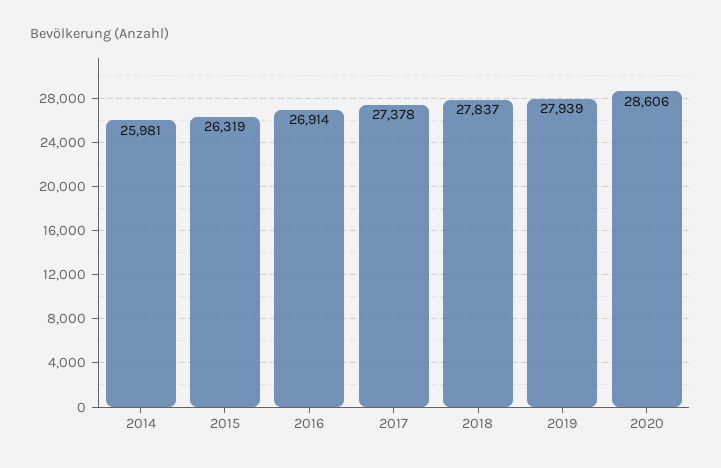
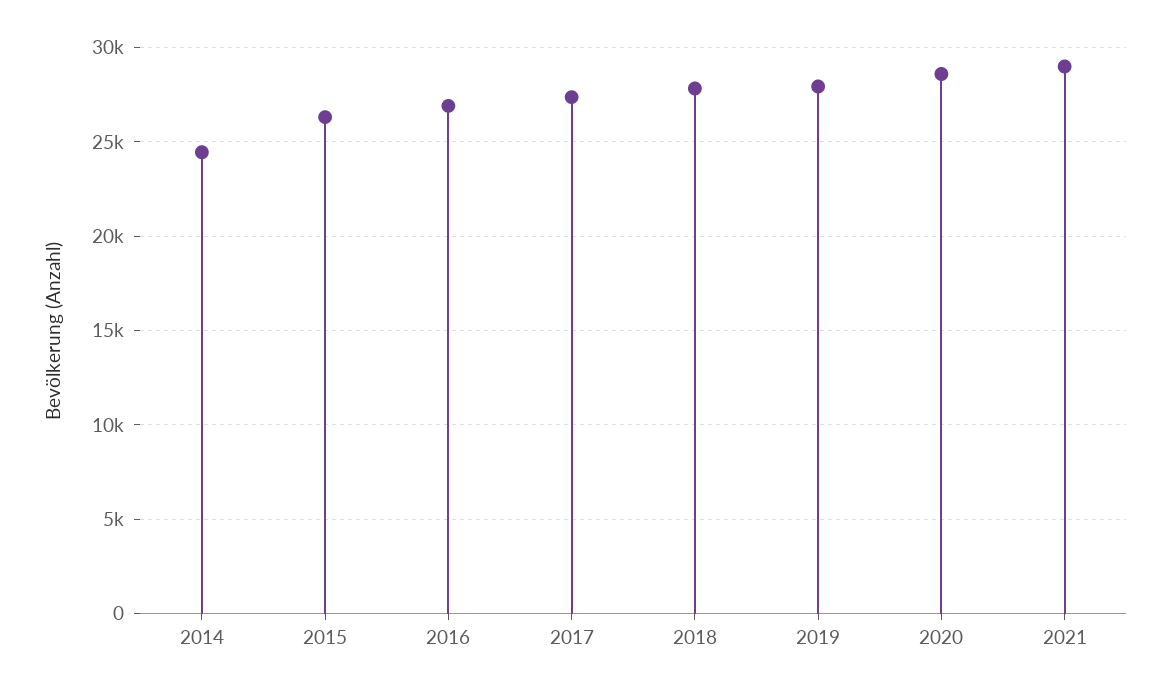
2014: 25981 -> 24500
2021: none -> 29000

